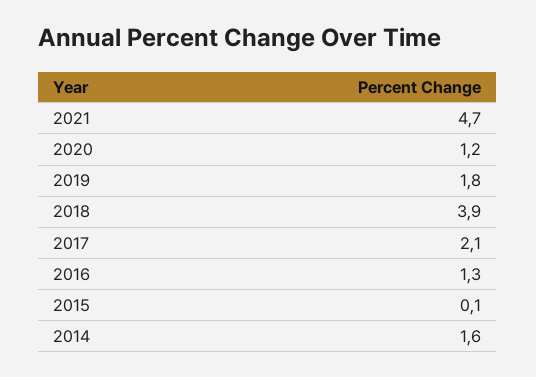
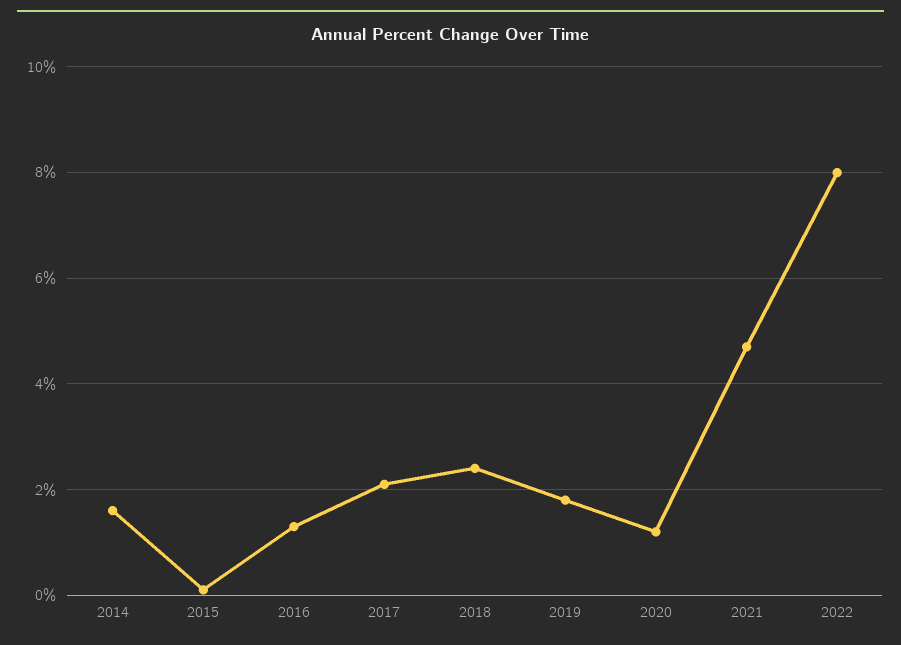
2018: 3.9 -> 2.5
2022: none -> 8

